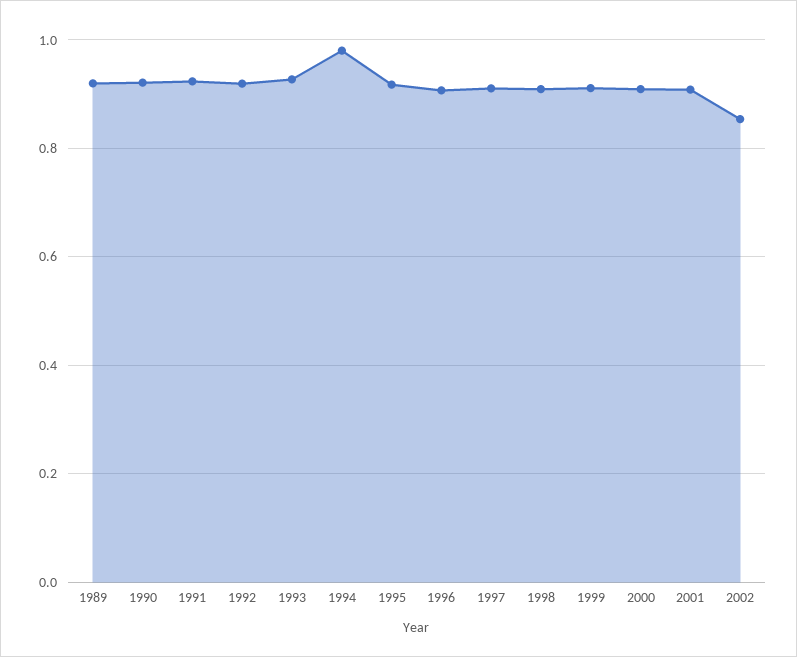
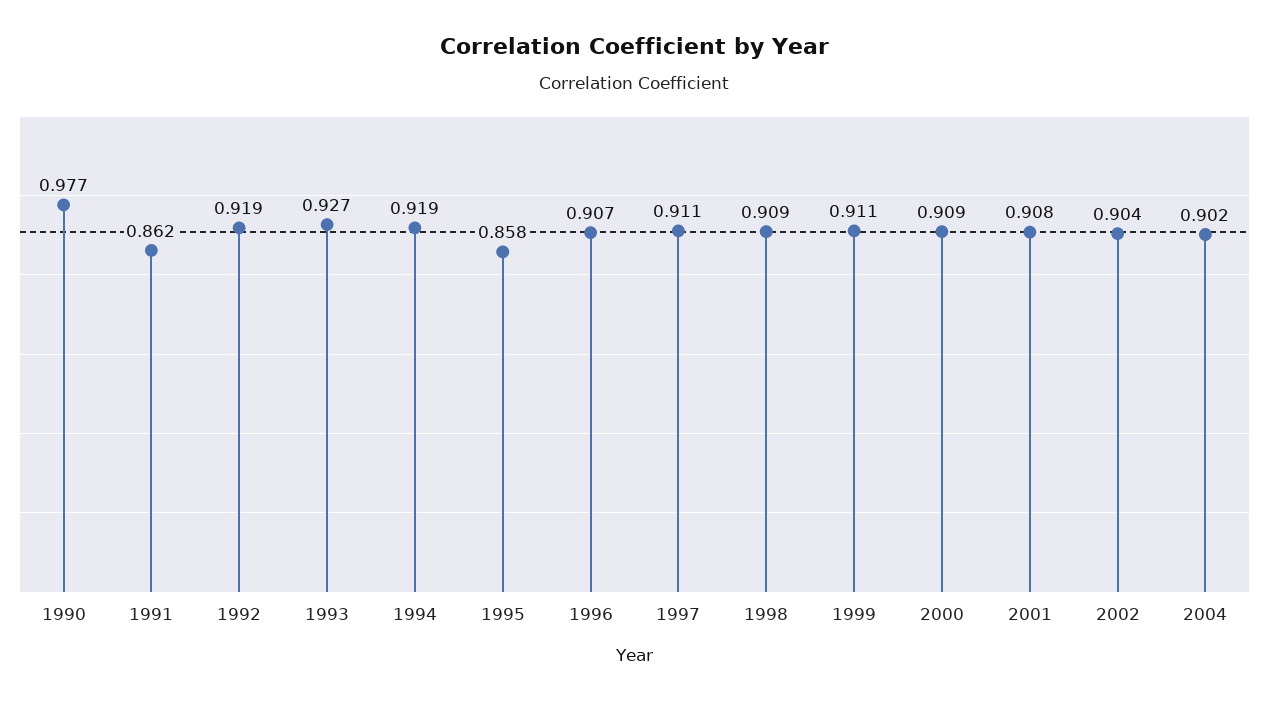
1989: 0.92 -> none
1990: 0.92 -> 0.977
1991: 0.92 -> 0.862
1994: 0.98 -> 0.919
1995: 0.92 -> 0.858
2002: 0.86 -> 0.904
2004: none -> 0.902

